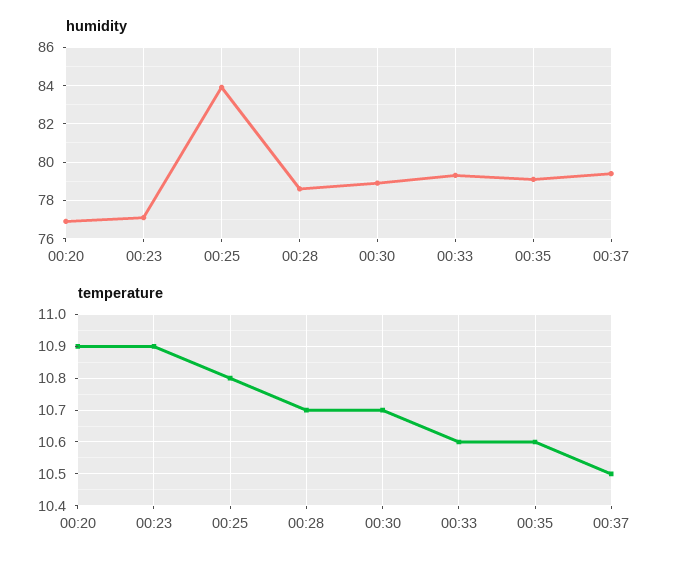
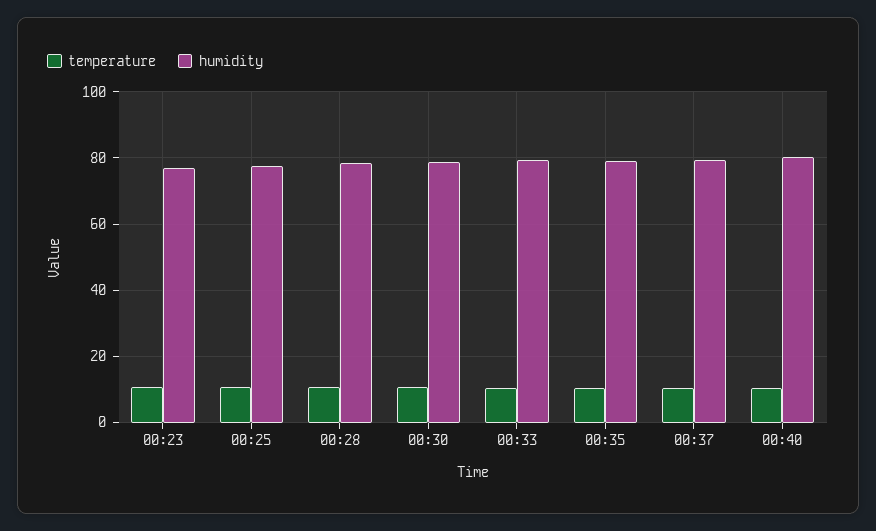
humidity, 00:20: 77 -> none
humidity, 00:25: 84 -> 78
temperature, 00:20: 10.9 -> none
temperature, 00:40: none -> 10
humidity, 00:40: none -> 80

